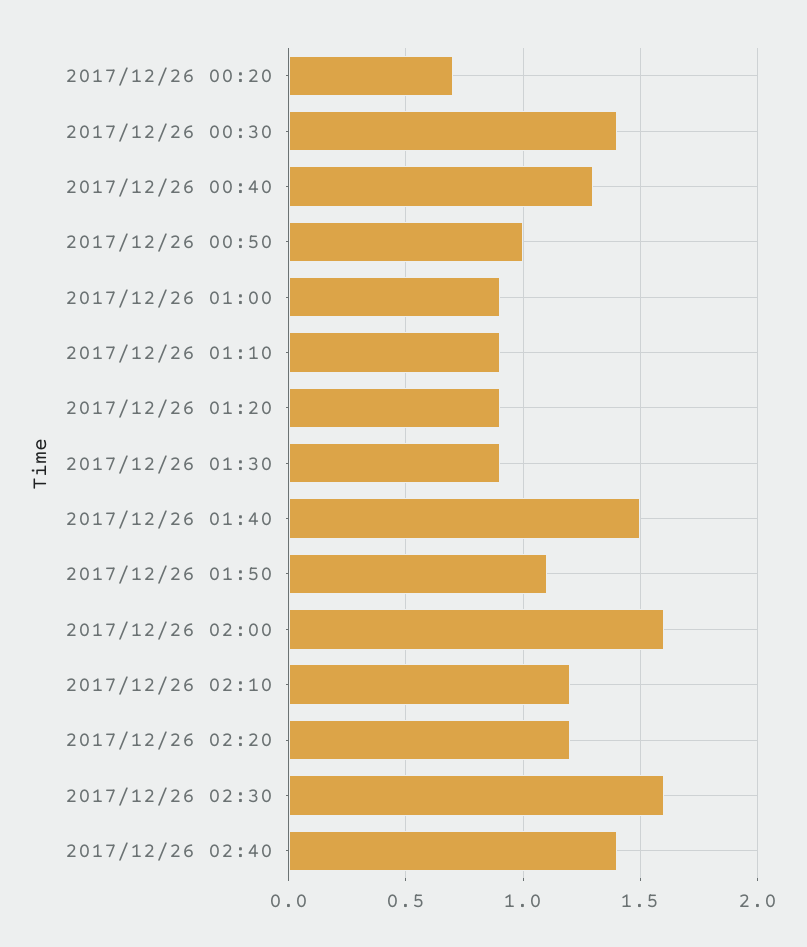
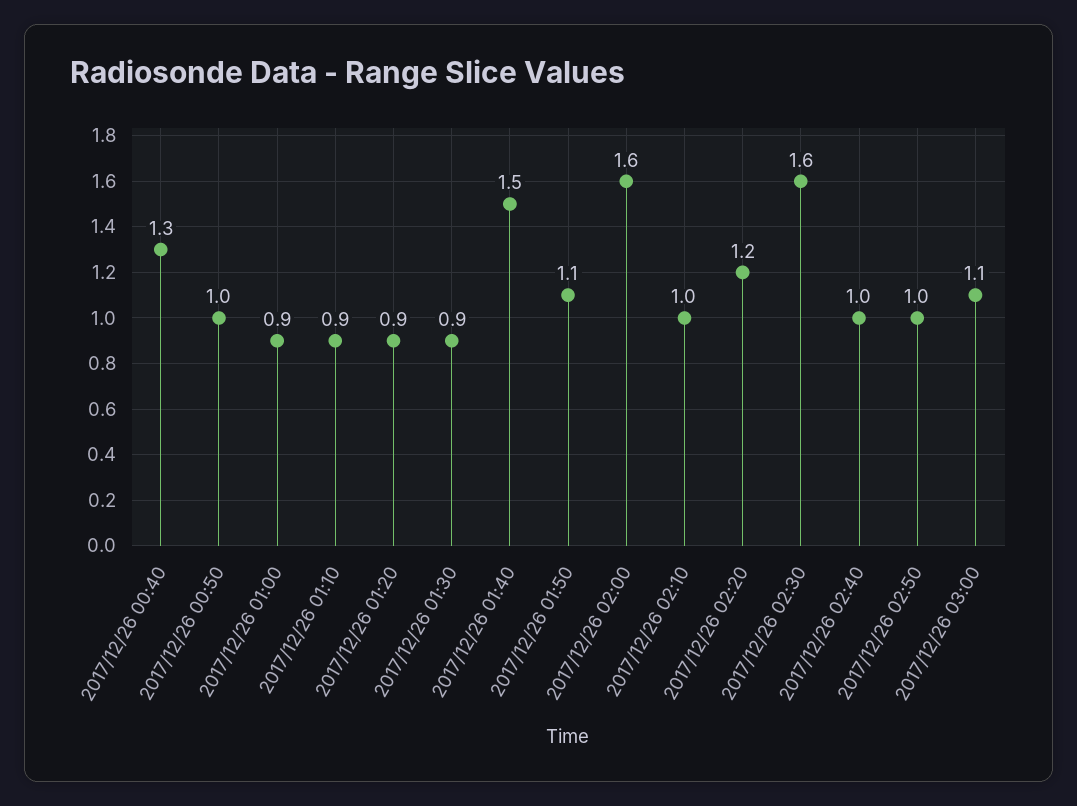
2017/12/26 00:20: 0.7 -> none
2017/12/26 00:30: 1.4 -> none
2017/12/26 02:10: 1.2 -> 1
2017/12/26 02:40: 1.4 -> 1
2017/12/26 02:50: none -> 1
2017/12/26 03:00: none -> 1.1

